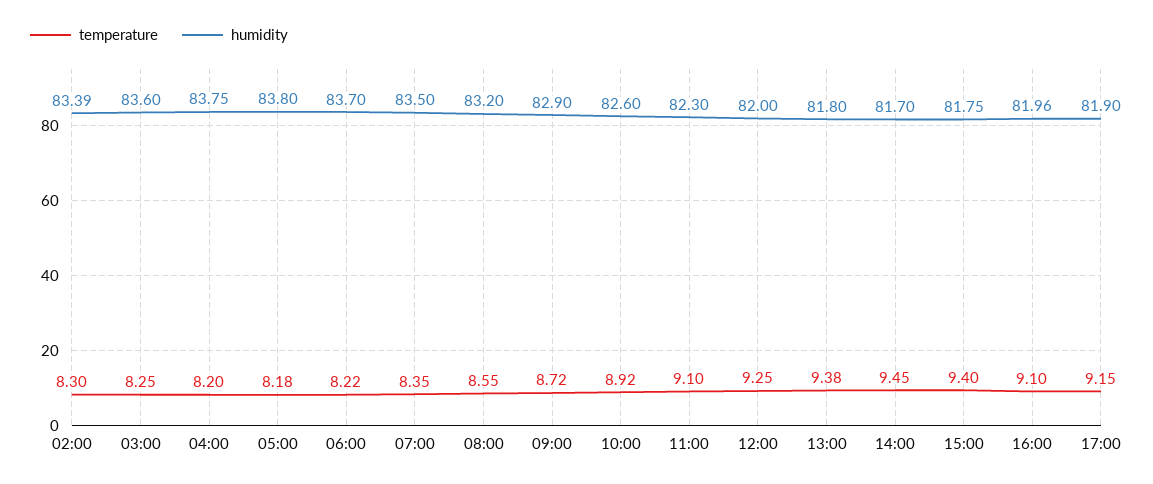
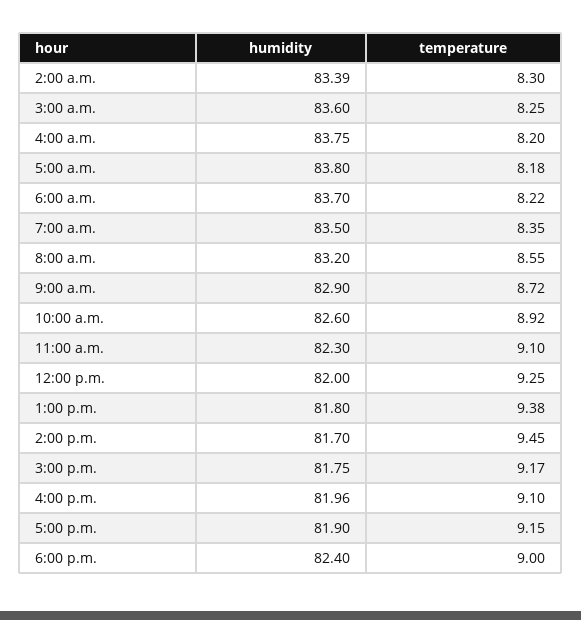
temperature, 15:00: 9.4 -> 9.17
humidity, 6:00 p.m.: none -> 82.4
temperature, 6:00 p.m.: none -> 9

